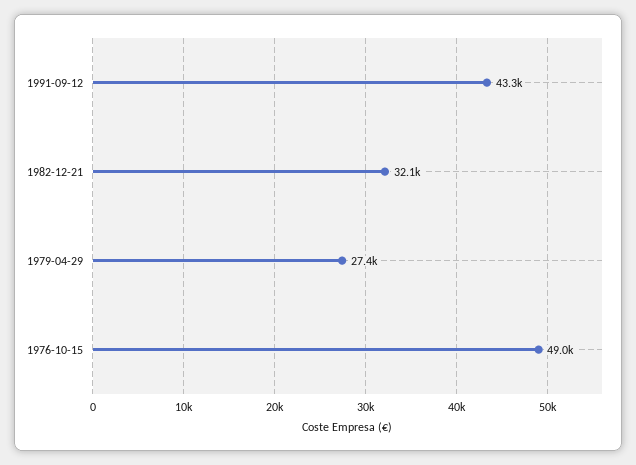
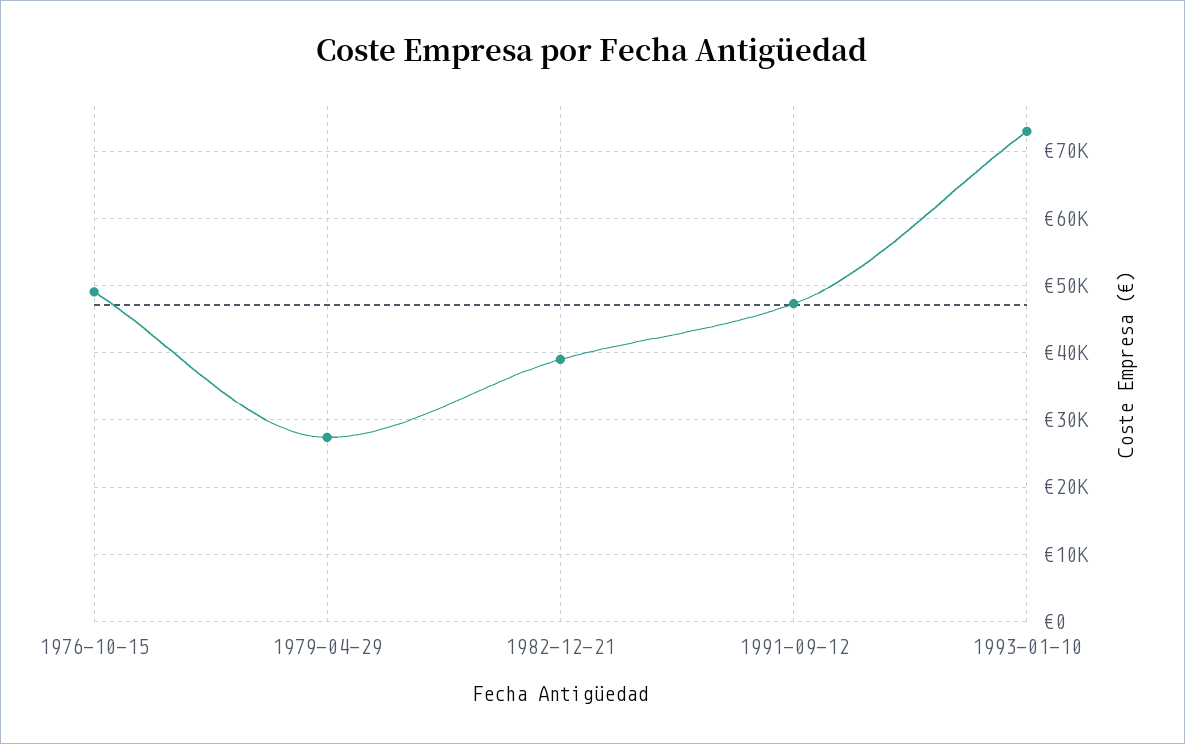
1991-09-12: 43300 -> 47000
1982-12-21: 32100 -> 39000
1993-01-10: none -> 73000

